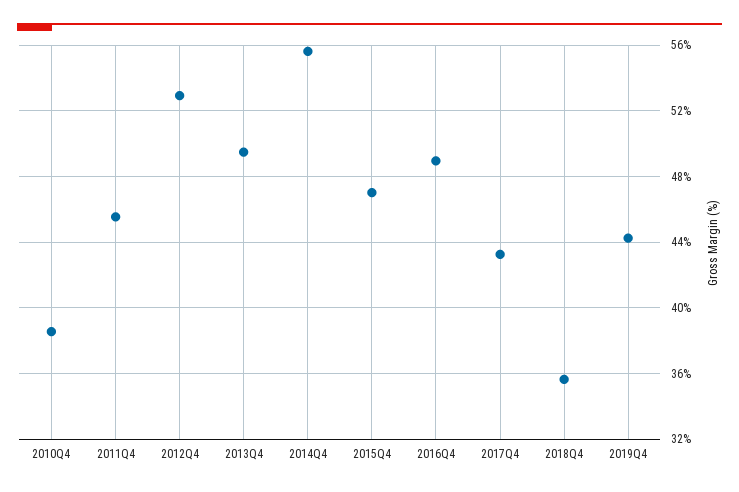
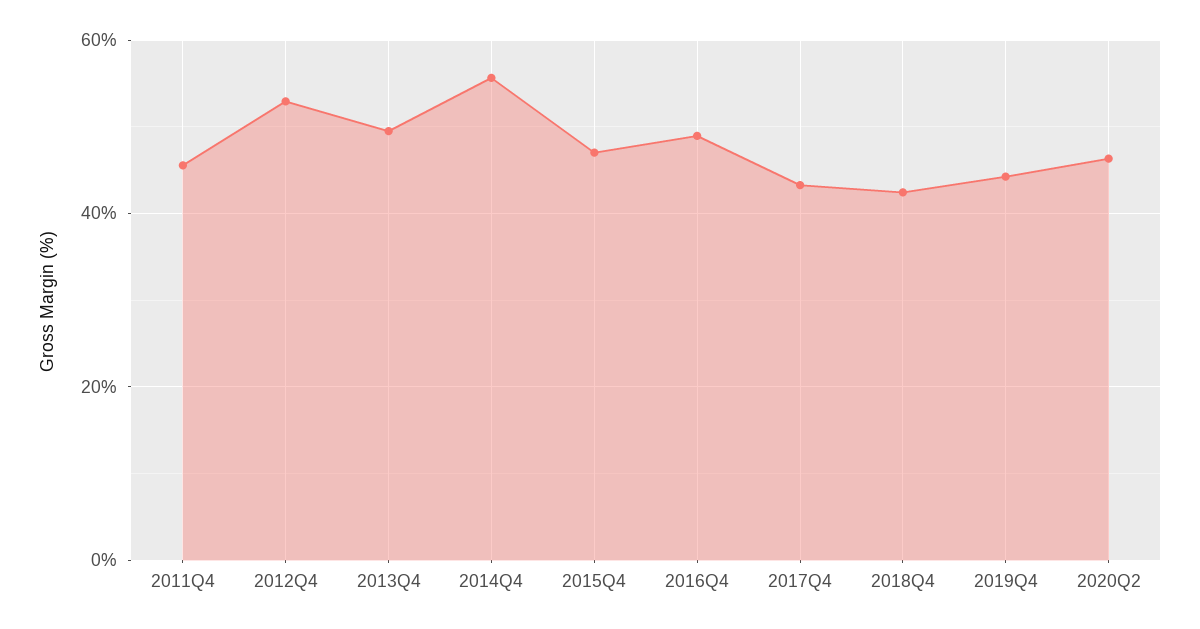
2010Q4: 38.5 -> none
2018Q4: 35.5 -> 42
2020Q2: none -> 46

